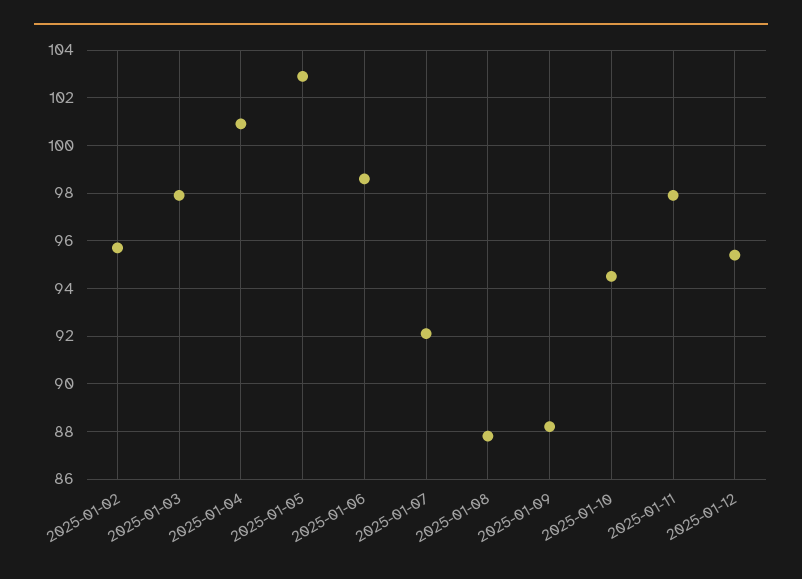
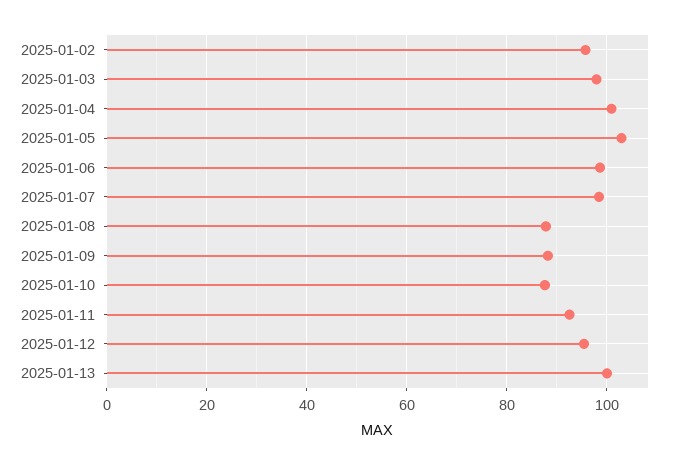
2025-01-07: 92 -> 98
2025-01-10: 94.5 -> 88
2025-01-11: 98 -> 92
2025-01-13: none -> 100

